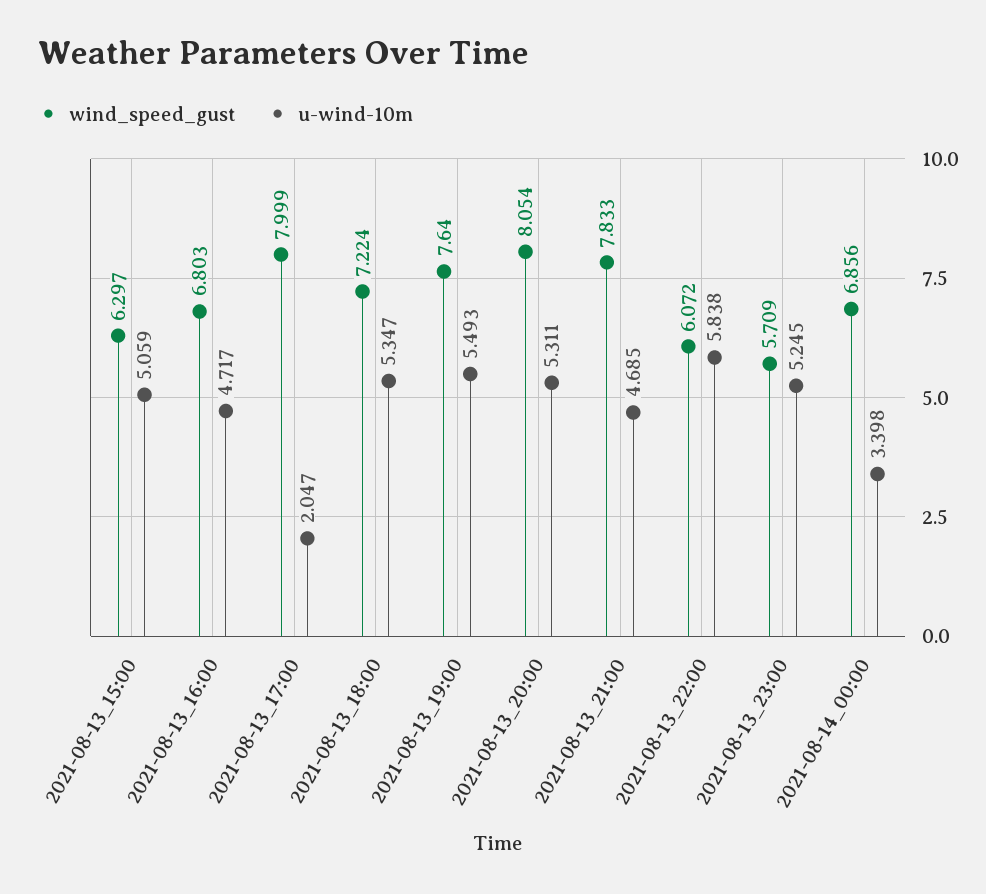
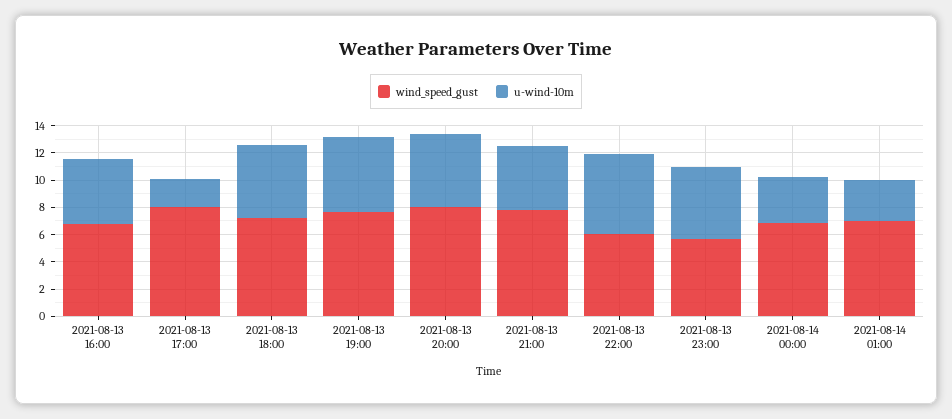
wind_speed_gust, 2021-08-13_15:00: 6.297 -> none
u-wind-10m, 2021-08-13_15:00: 5.059 -> none
wind_speed_gust, 2021-08-14 01:00: none -> 7
u-wind-10m, 2021-08-14 01:00: none -> 3

